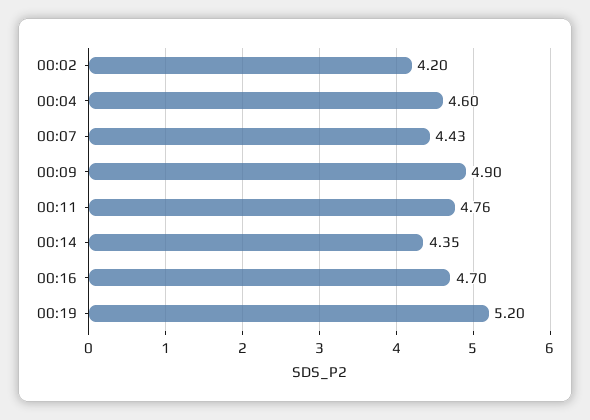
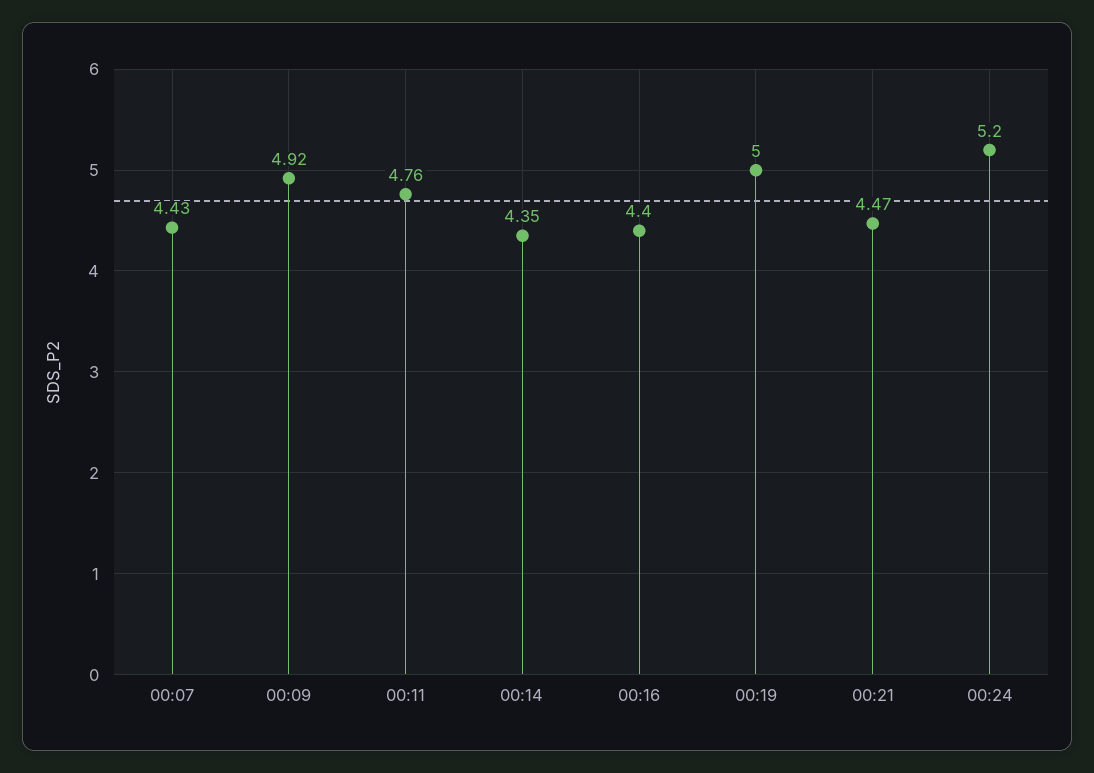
00:02: 4.2 -> none
00:04: 4.6 -> none
00:09: 4.9 -> 4.92
00:16: 4.7 -> 4.4
00:19: 5.2 -> 5
00:21: none -> 4.47
00:24: none -> 5.2

